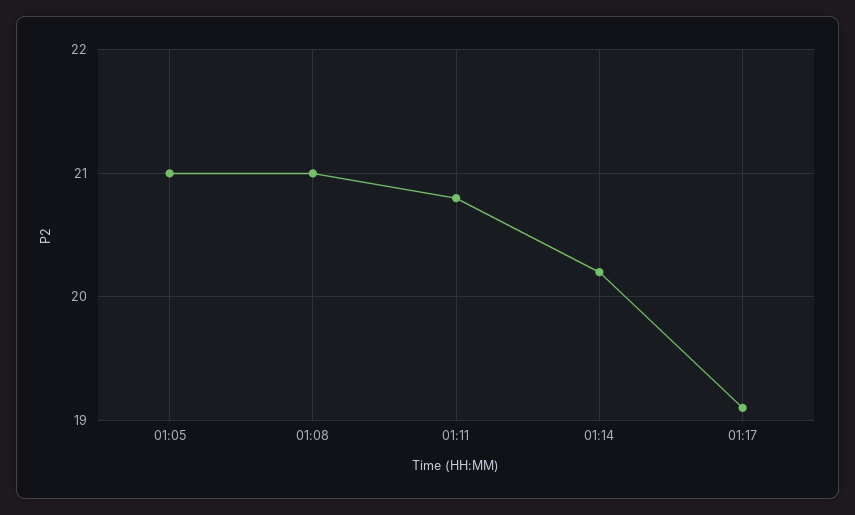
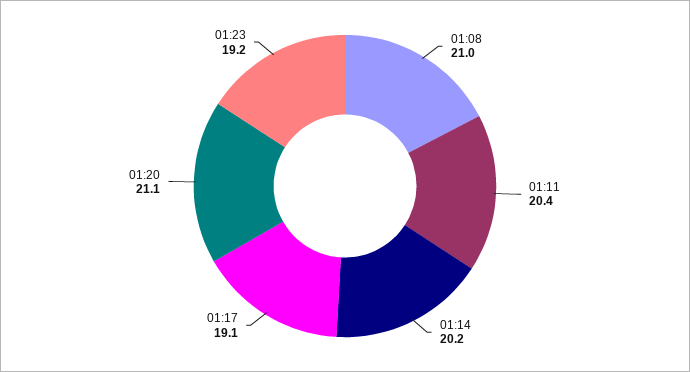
01:05: 21 -> none
01:11: 20.8 -> 20.4
01:20: none -> 21.1
01:23: none -> 19.2

